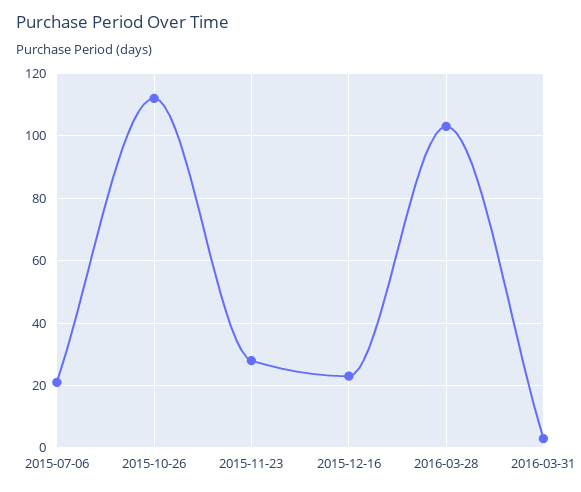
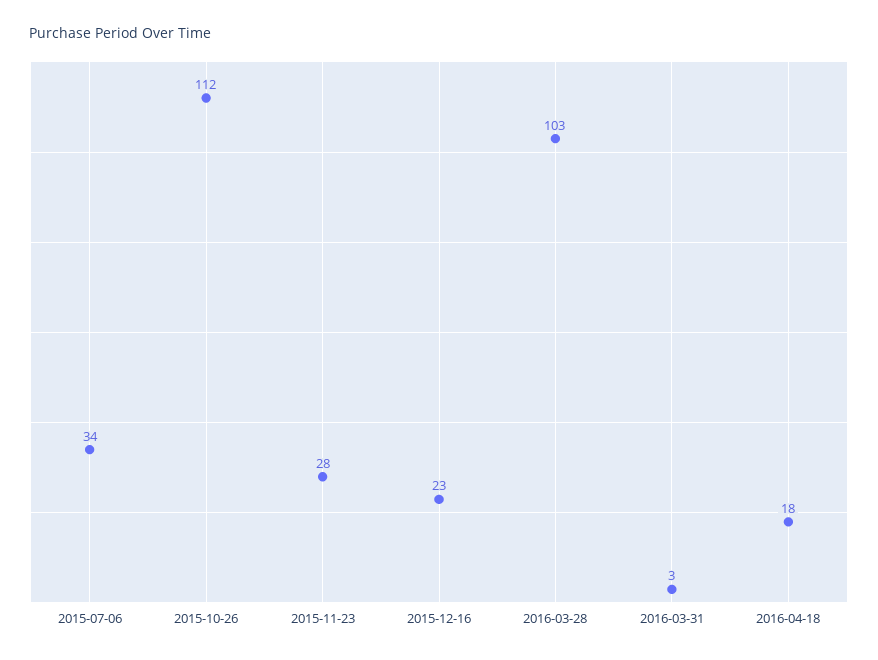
2015-07-06: 20 -> 34
2016-04-18: none -> 18

